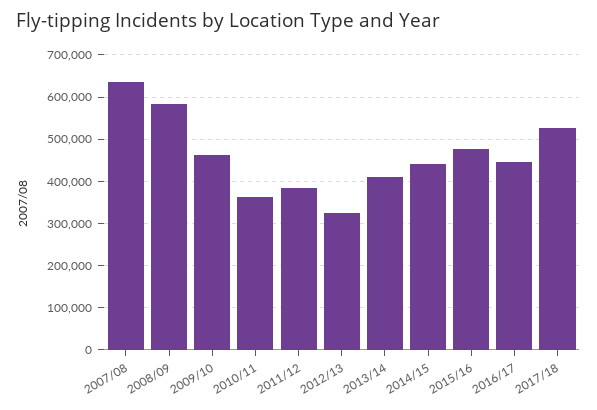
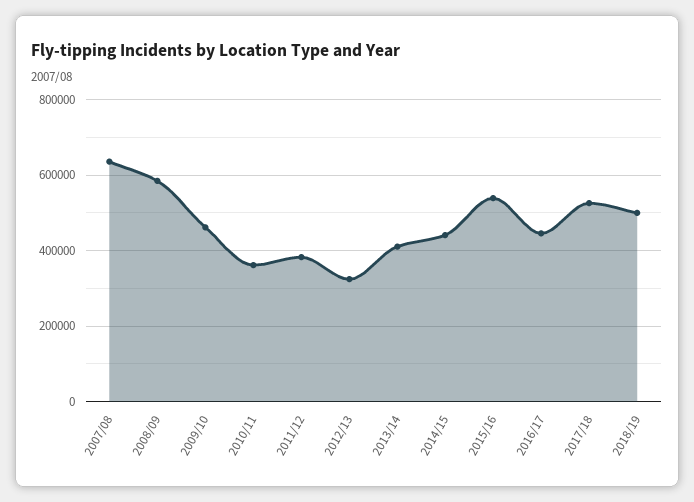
2015/16: 480000 -> 540000
2018/19: none -> 500000

